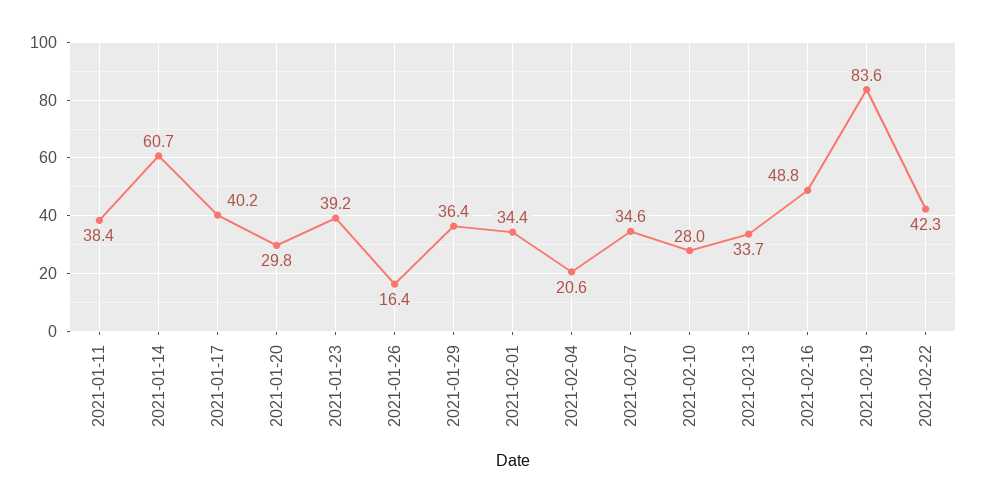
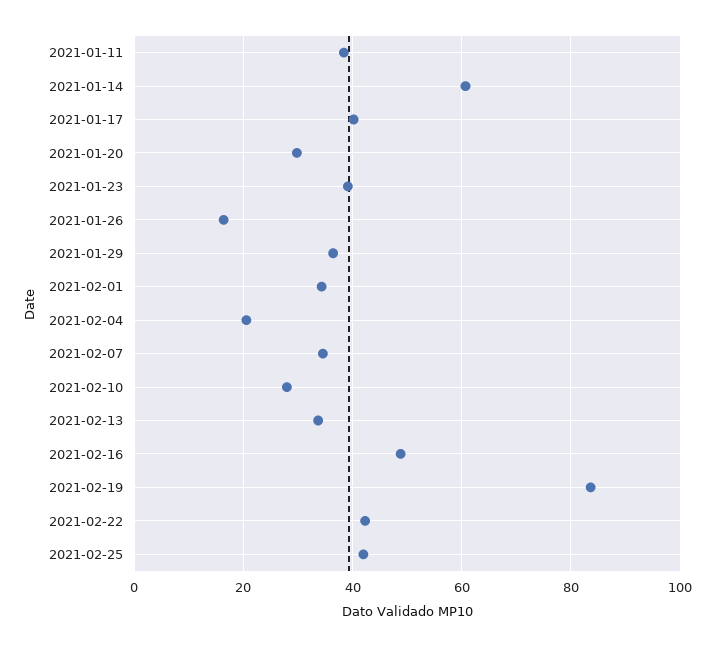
2021-02-25: none -> 42

